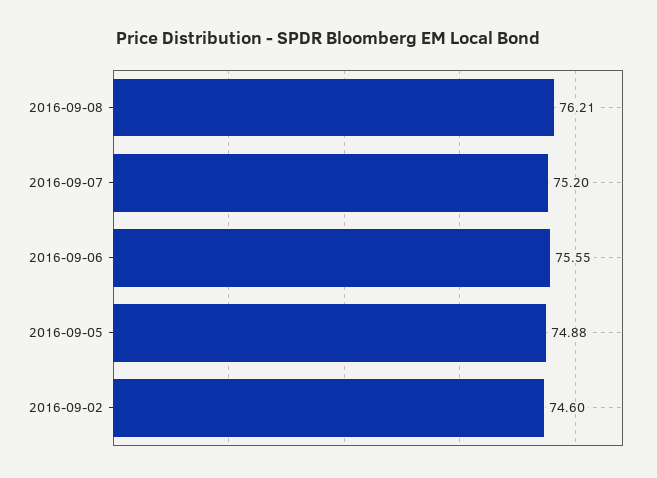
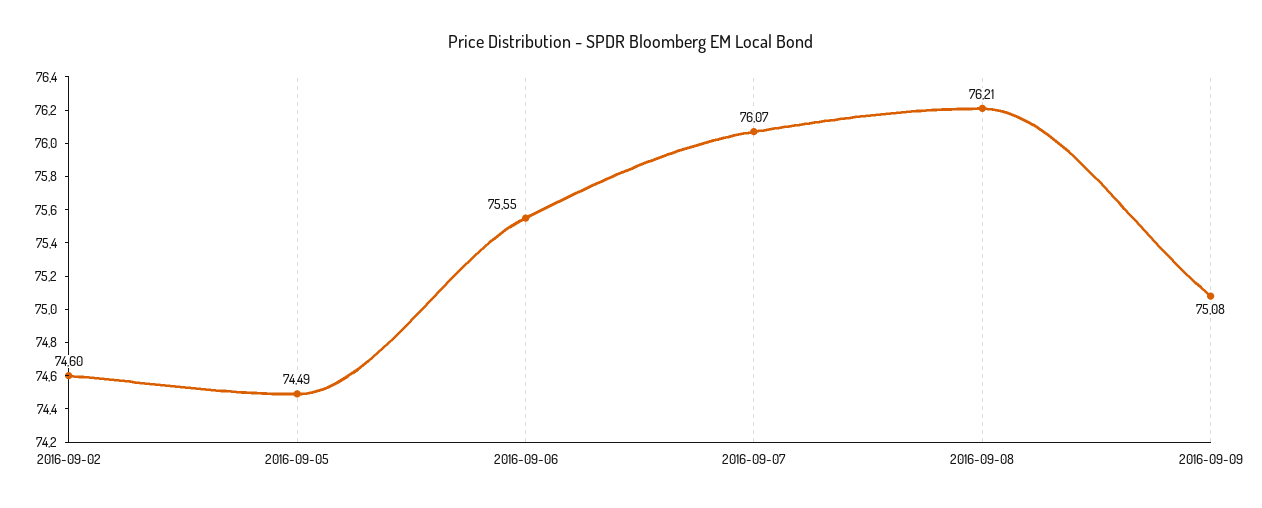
2016-09-07: 75.2 -> 76.07
2016-09-05: 74.88 -> 74.49
2016-09-09: none -> 75.08

